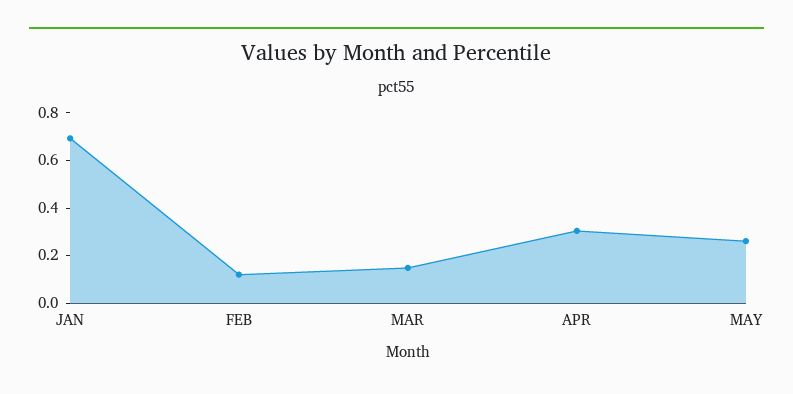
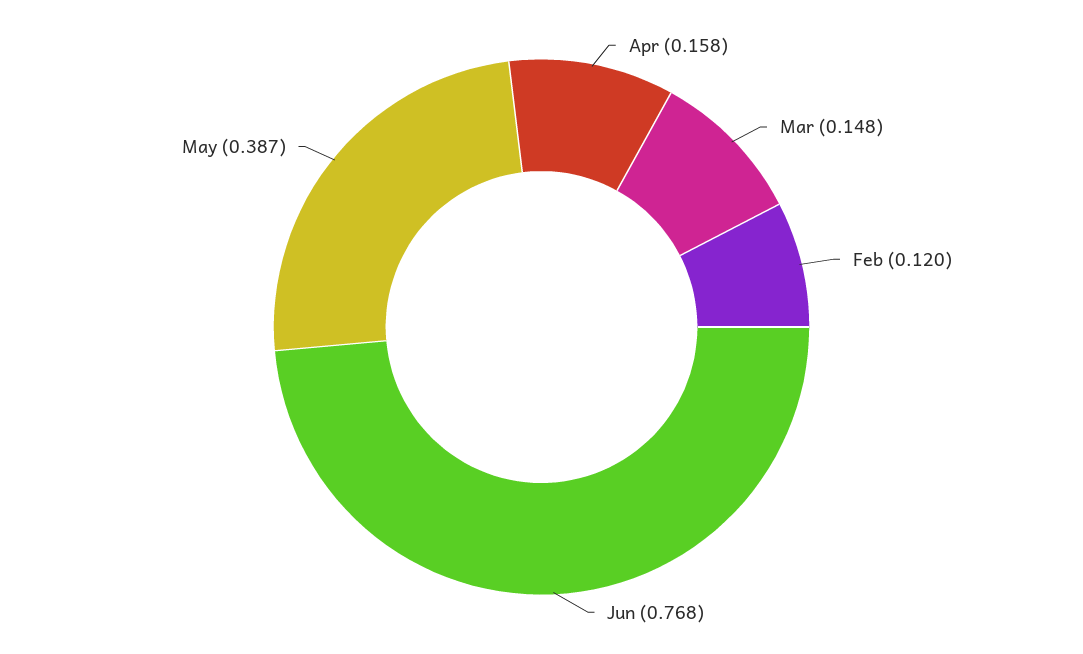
JAN: 0.7 -> none
APR: 0.3 -> 0.158
MAY: 0.25 -> 0.387
Jun: none -> 0.768

